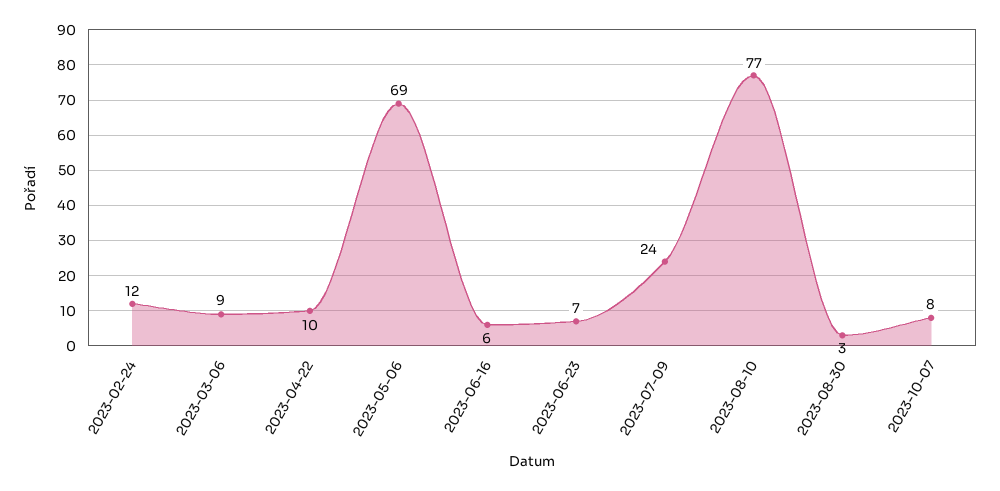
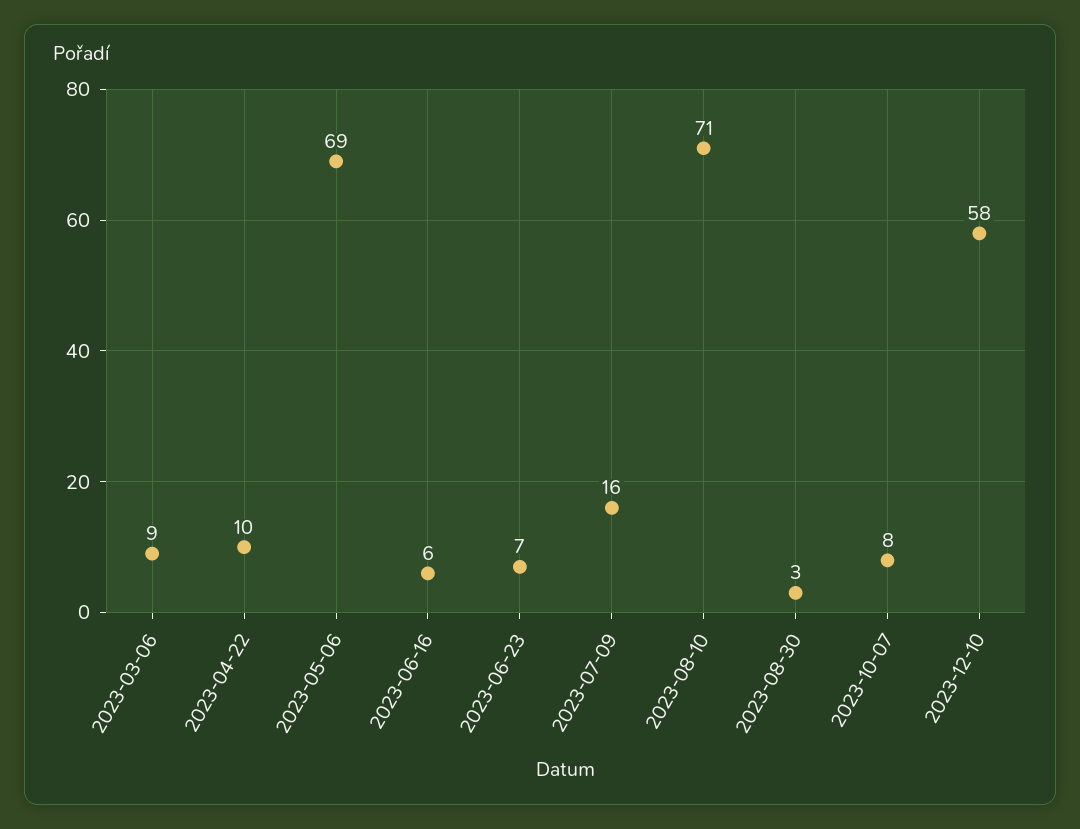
2023-02-24: 12 -> none
2023-07-09: 24 -> 16
2023-08-10: 77 -> 71
2023-12-10: none -> 58

